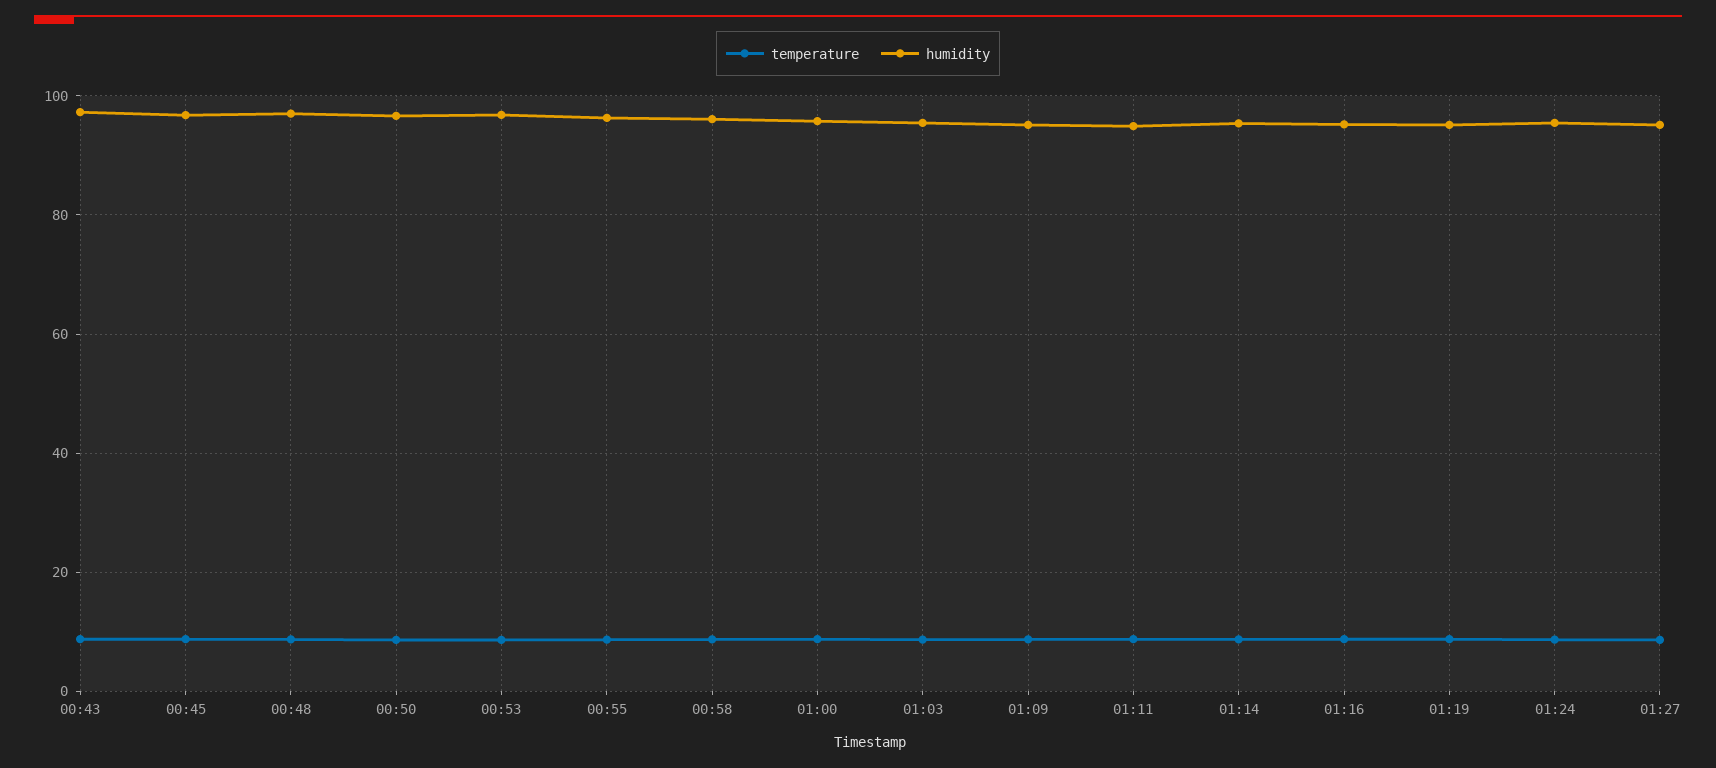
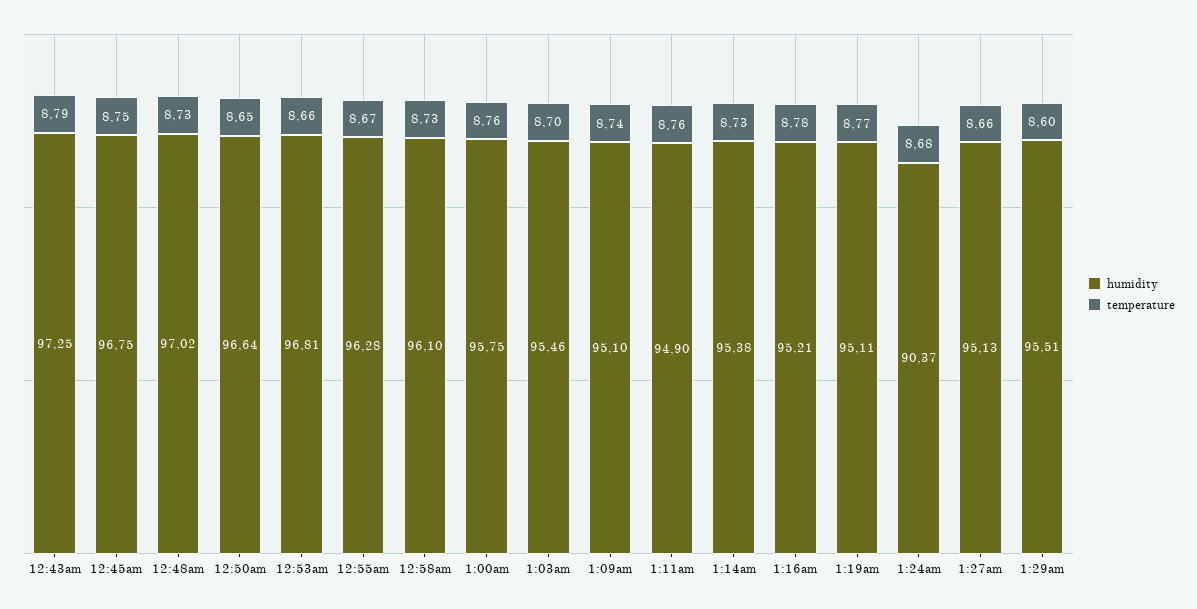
humidity, 01:24: 96 -> 90.37
humidity, 1:29am: none -> 95.51
temperature, 1:29am: none -> 8.6

